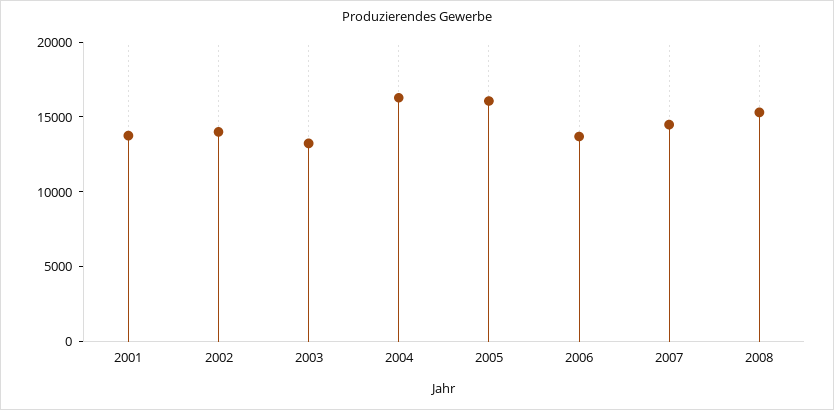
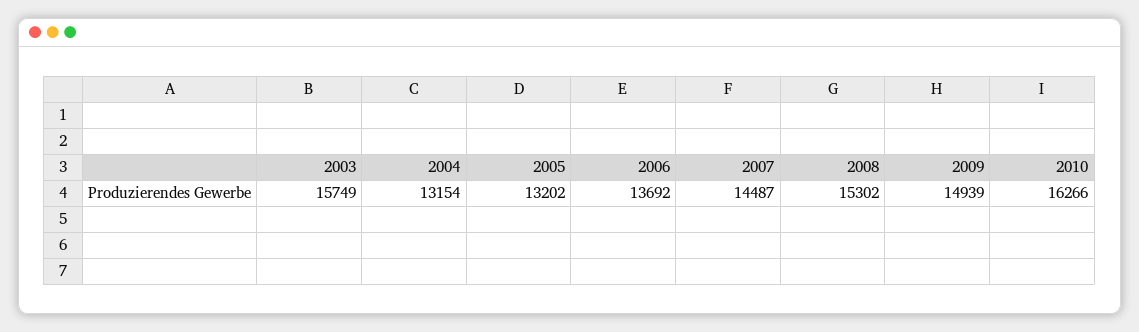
2001: 14000 -> none
2002: 14000 -> none
2003: 13000 -> 15749
2004: 16000 -> 13154
2005: 16000 -> 13202
2009: none -> 14939
2010: none -> 16266

